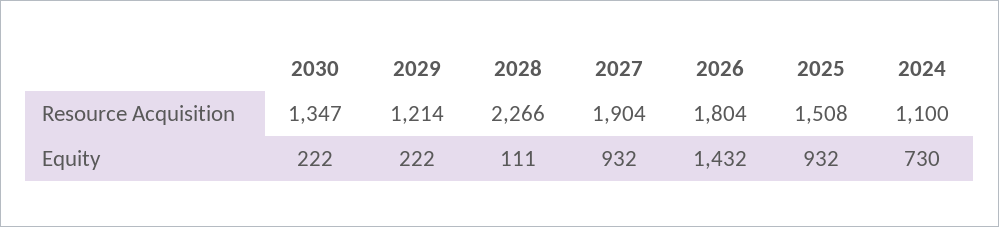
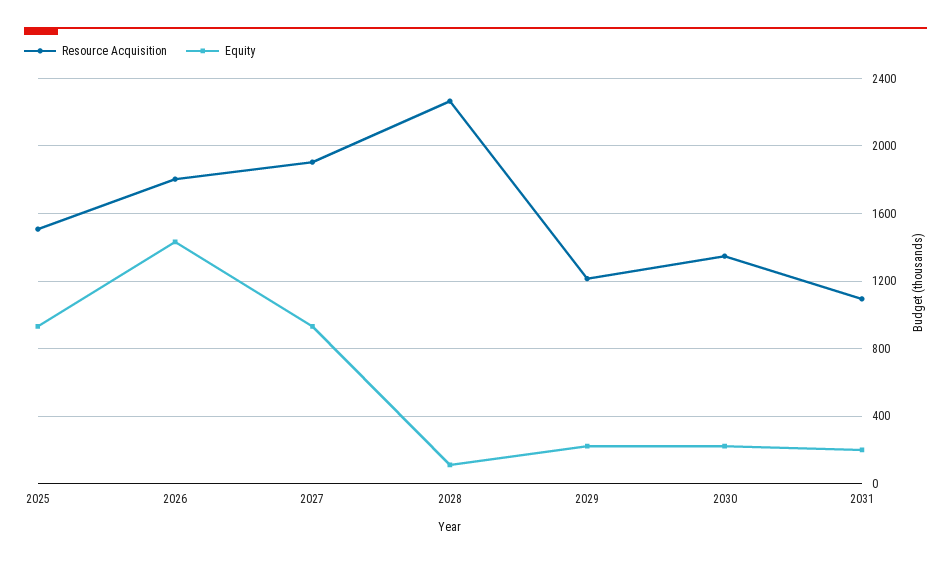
Resource Acquisition, 2024: 1100 -> none
Equity, 2024: 730 -> none
Resource Acquisition, 2031: none -> 1100
Equity, 2031: none -> 200

